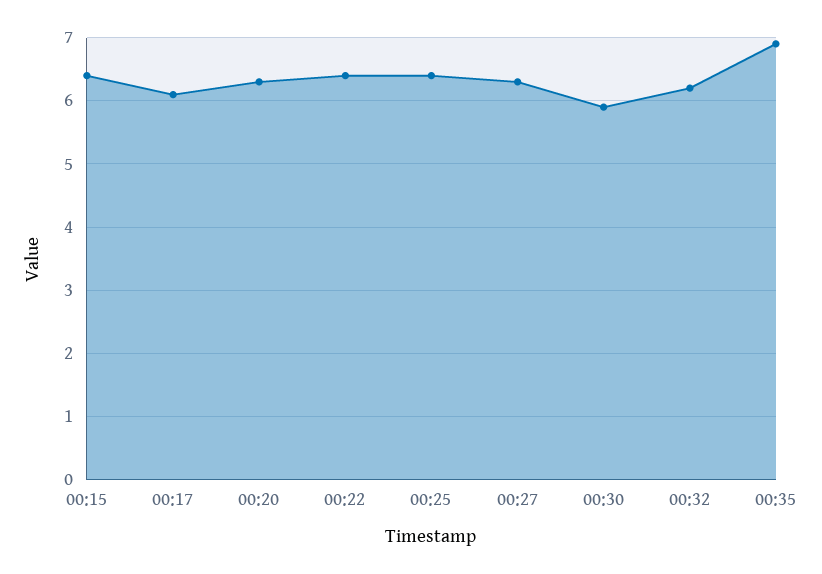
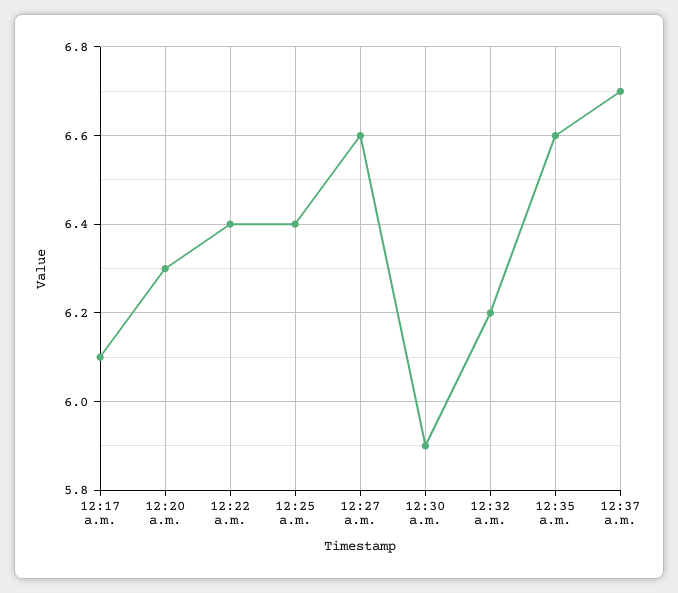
00:15: 6.4 -> none
00:27: 6.3 -> 6.6
00:35: 6.9 -> 6.6
12:37 a.m.: none -> 6.7

